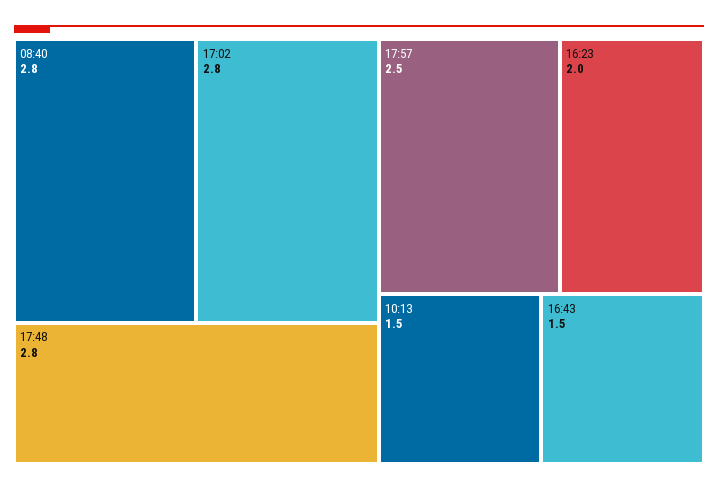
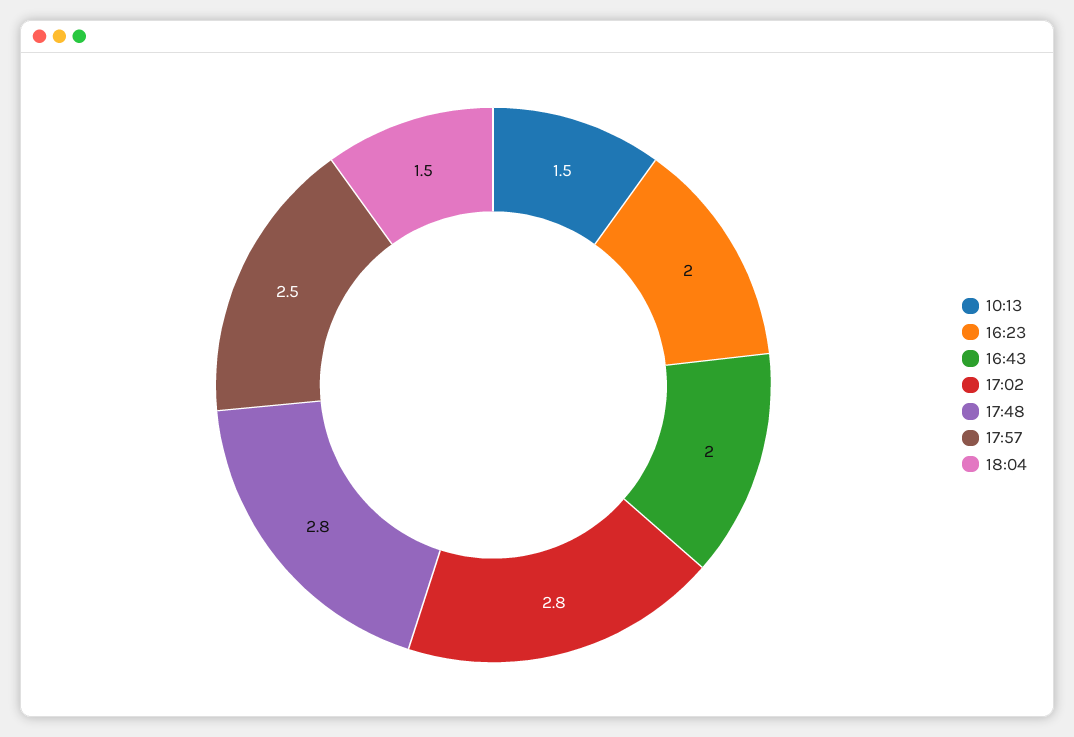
08:40: 2.8 -> none
16:43: 1.5 -> 2
18:04: none -> 1.5

